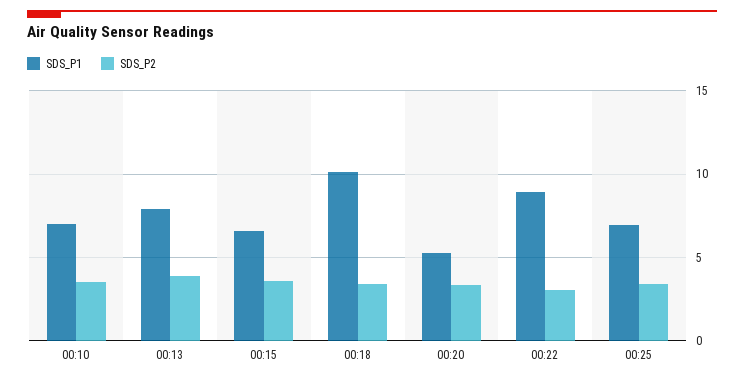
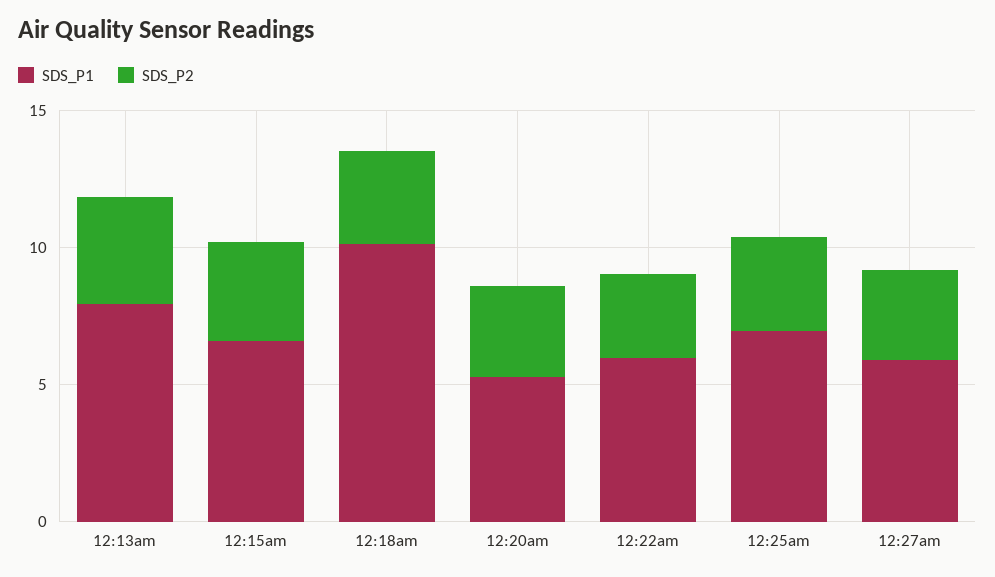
SDS_P1, 00:10: 7 -> none
SDS_P2, 00:10: 3.5 -> none
SDS_P1, 00:22: 9 -> 6
SDS_P1, 12:27am: none -> 6
SDS_P2, 12:27am: none -> 3

